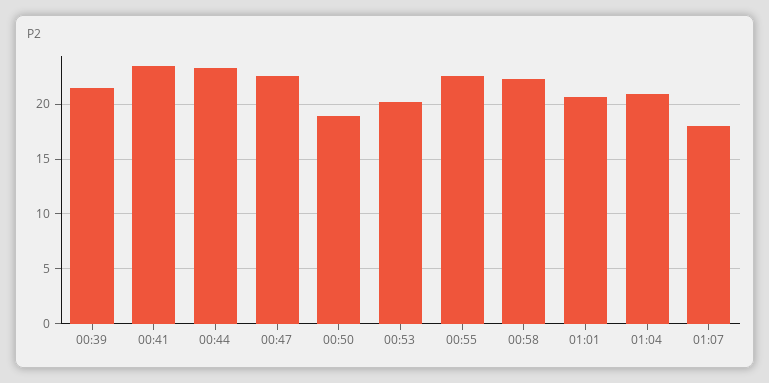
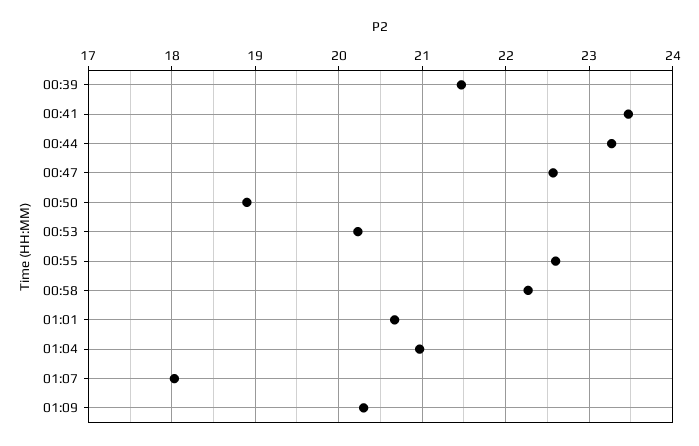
01:09: none -> 20.3

